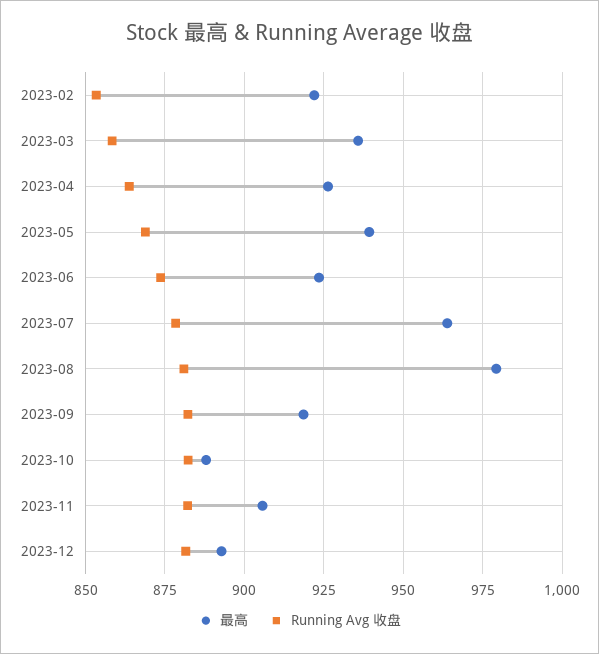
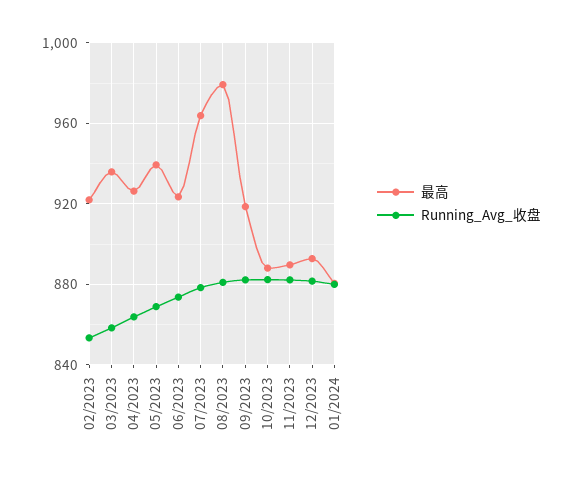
最高, 2023-11: 905 -> 890
最高, 01/2024: none -> 880
Running Avg 收盘, 01/2024: none -> 880

